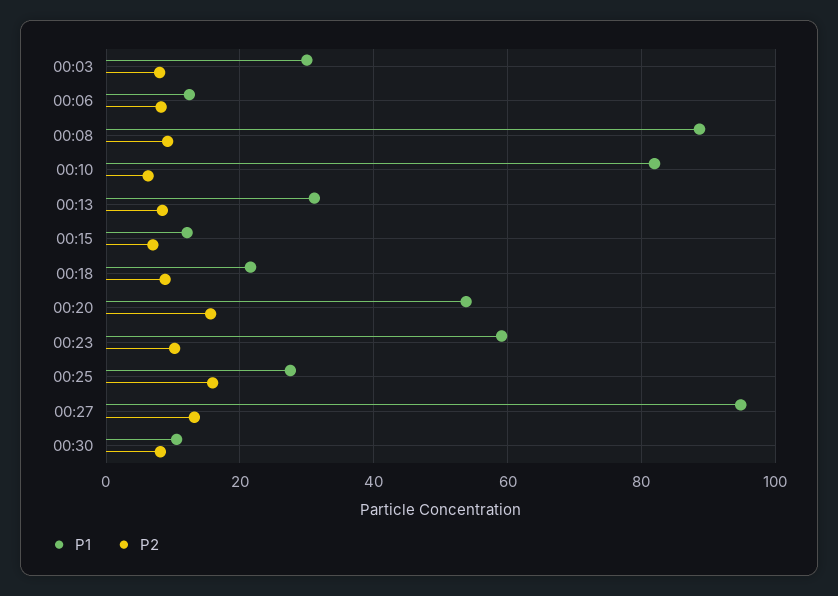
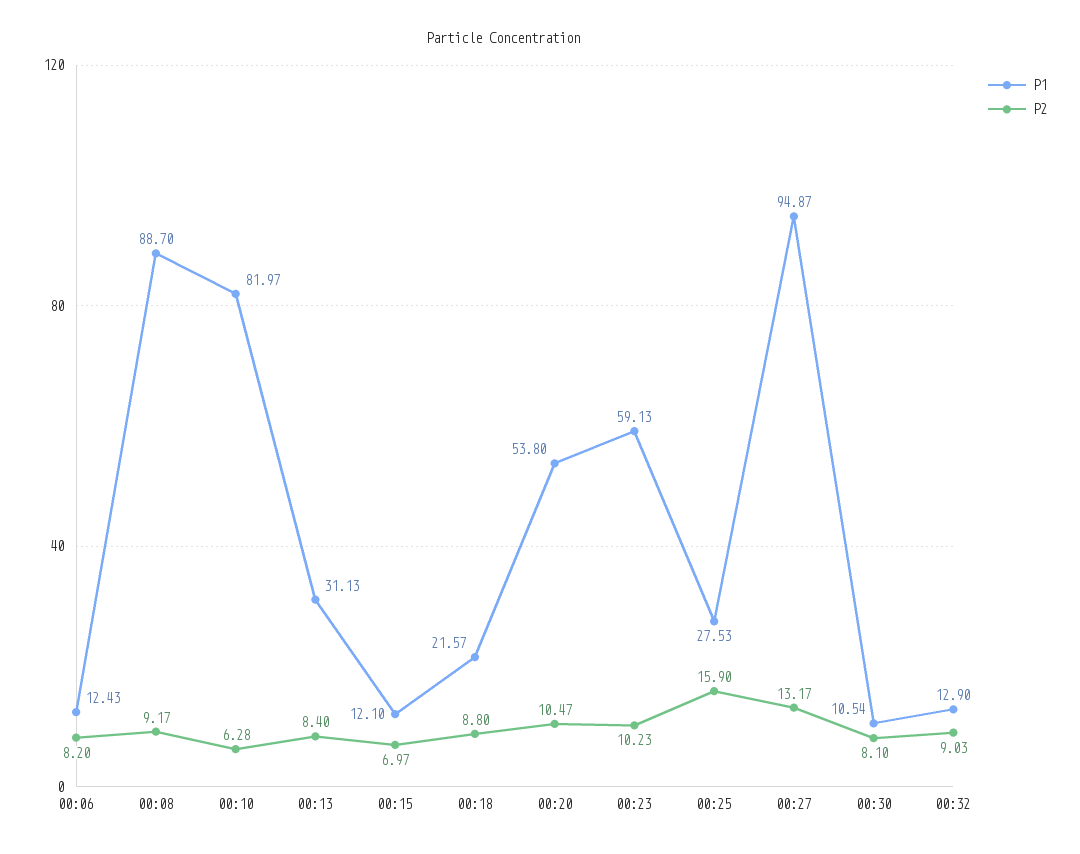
P1, 00:03: 30 -> none
P2, 00:03: 8 -> none
P2, 00:20: 16 -> 10.47
P1, 00:32: none -> 12.9
P2, 00:32: none -> 9.03

